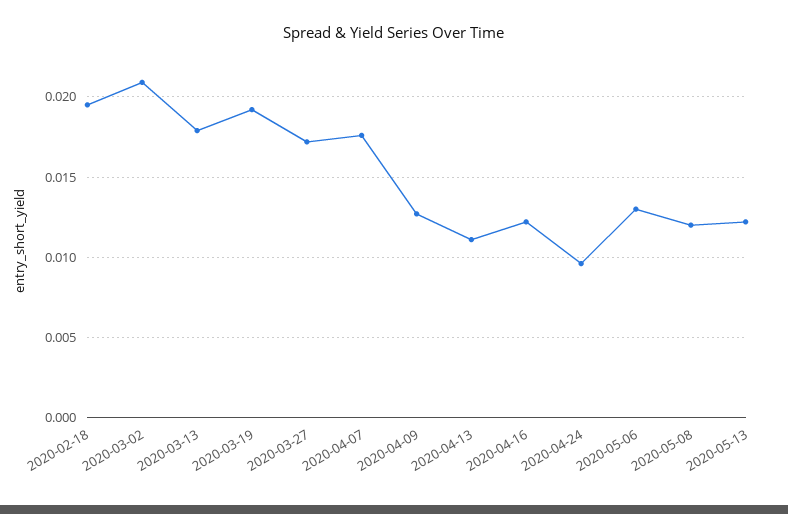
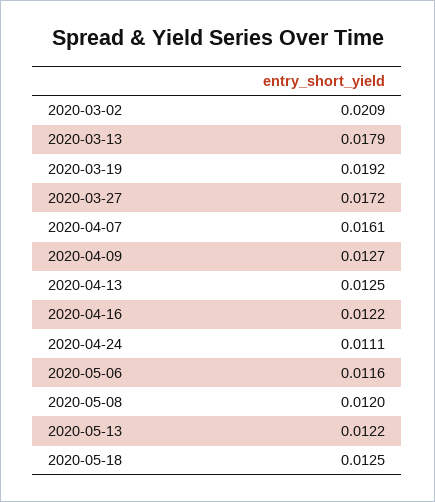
2020-02-18: 0.0195 -> none
2020-04-07: 0.0175 -> 0.0161
2020-04-13: 0.011 -> 0.0125
2020-04-24: 0.0095 -> 0.0111
2020-05-06: 0.013 -> 0.0116
2020-05-18: none -> 0.0125

